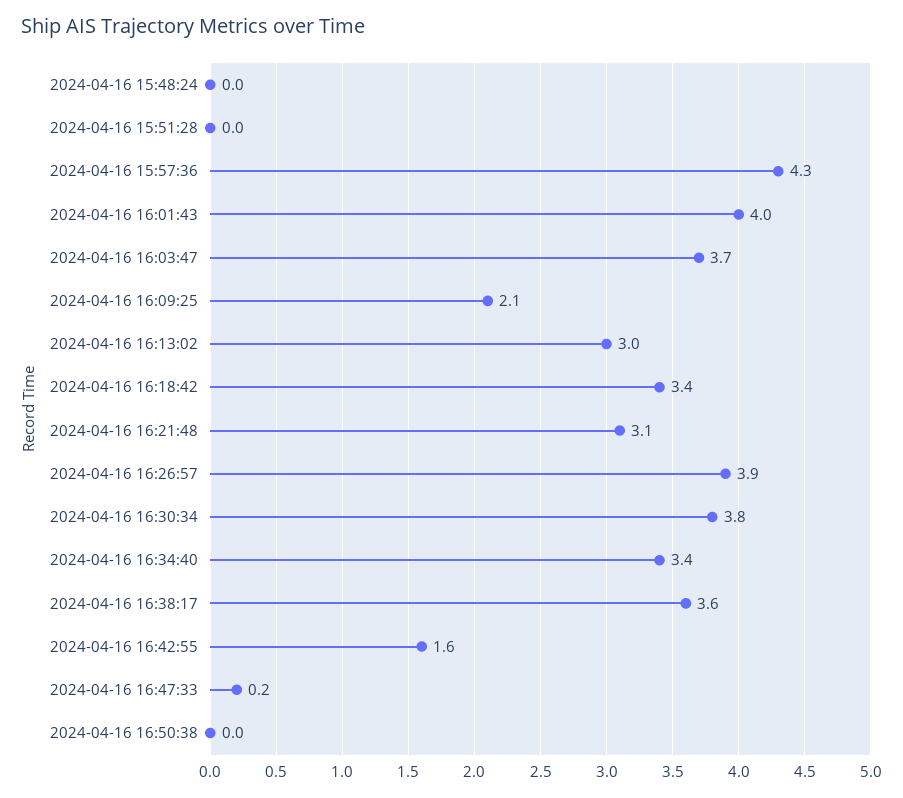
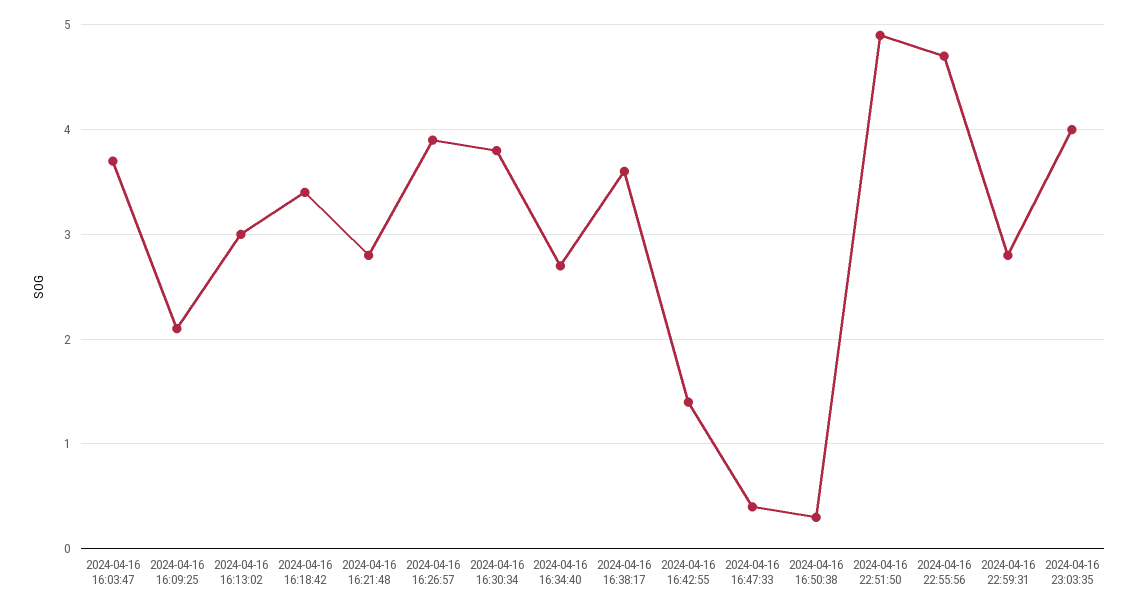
2024-04-16 15:48:24: 0 -> none
2024-04-16 15:51:28: 0 -> none
2024-04-16 15:57:36: 4.3 -> none
2024-04-16 16:01:43: 4 -> none
2024-04-16 16:21:48: 3.1 -> 2.8
2024-04-16 16:34:40: 3.4 -> 2.7
2024-04-16 16:42:55: 1.6 -> 1.4
2024-04-16 16:47:33: 0.2 -> 0.4
2024-04-16 16:50:38: 0 -> 0.3
2024-04-16 22:51:50: none -> 4.9
2024-04-16 22:55:56: none -> 4.7
2024-04-16 22:59:31: none -> 2.8
2024-04-16 23:03:35: none -> 4

